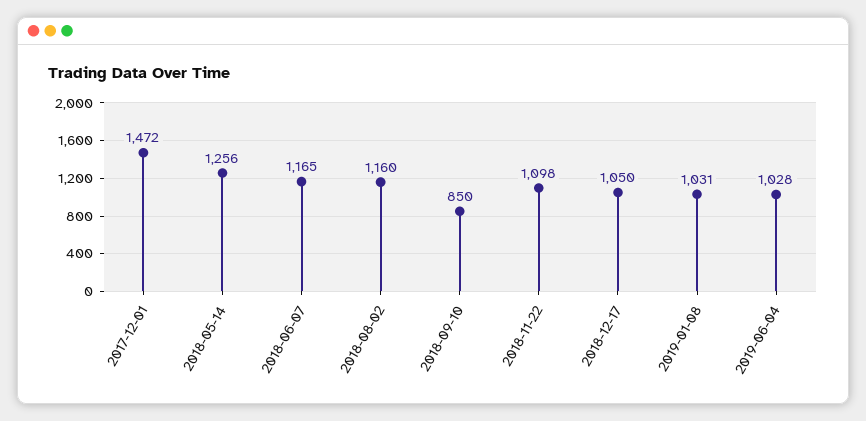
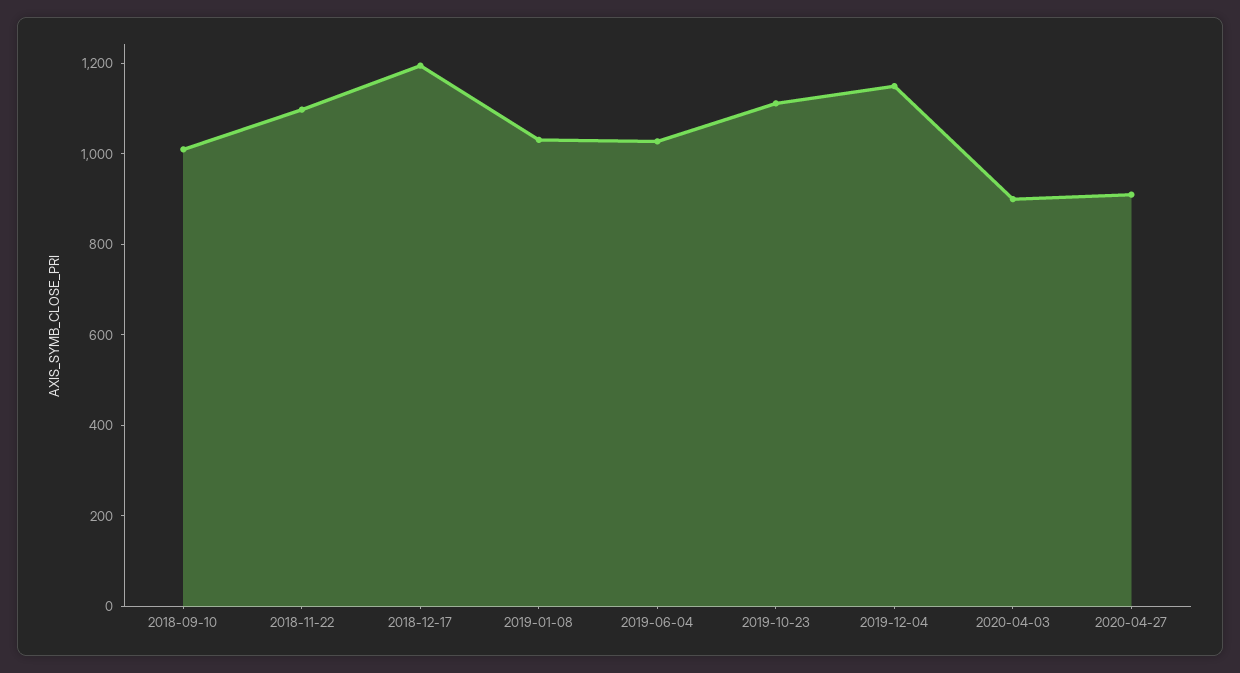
2017-12-01: 1472 -> none
2018-05-14: 1256 -> none
2018-06-07: 1165 -> none
2018-08-02: 1160 -> none
2018-09-10: 850 -> 1000
2018-12-17: 1050 -> 1200
2019-10-23: none -> 1100
2019-12-04: none -> 1150
2020-04-03: none -> 900
2020-04-27: none -> 900

